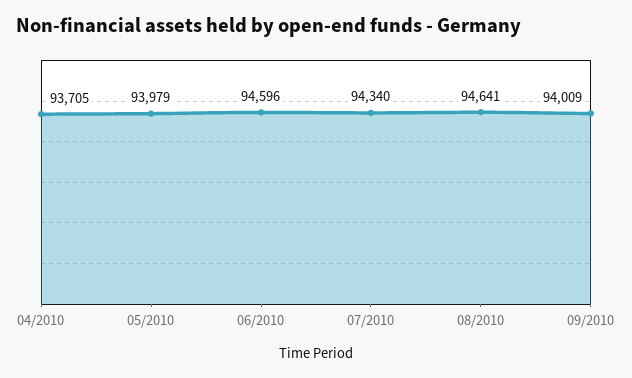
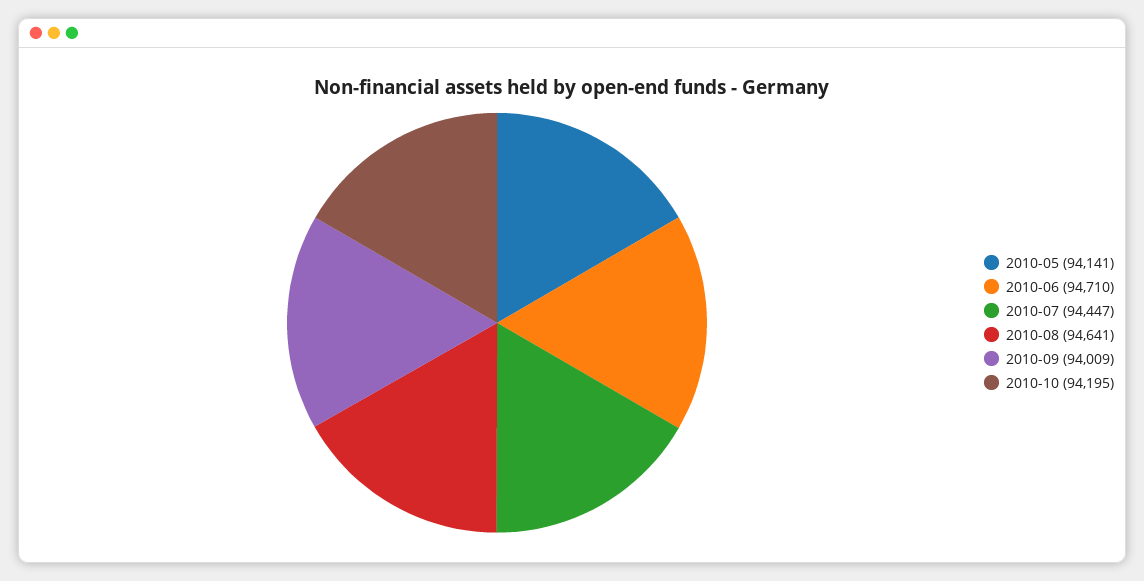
04/2010: 93705 -> none
05/2010: 93979 -> 94141
06/2010: 94596 -> 94710
07/2010: 94340 -> 94447
2010-10: none -> 94195

